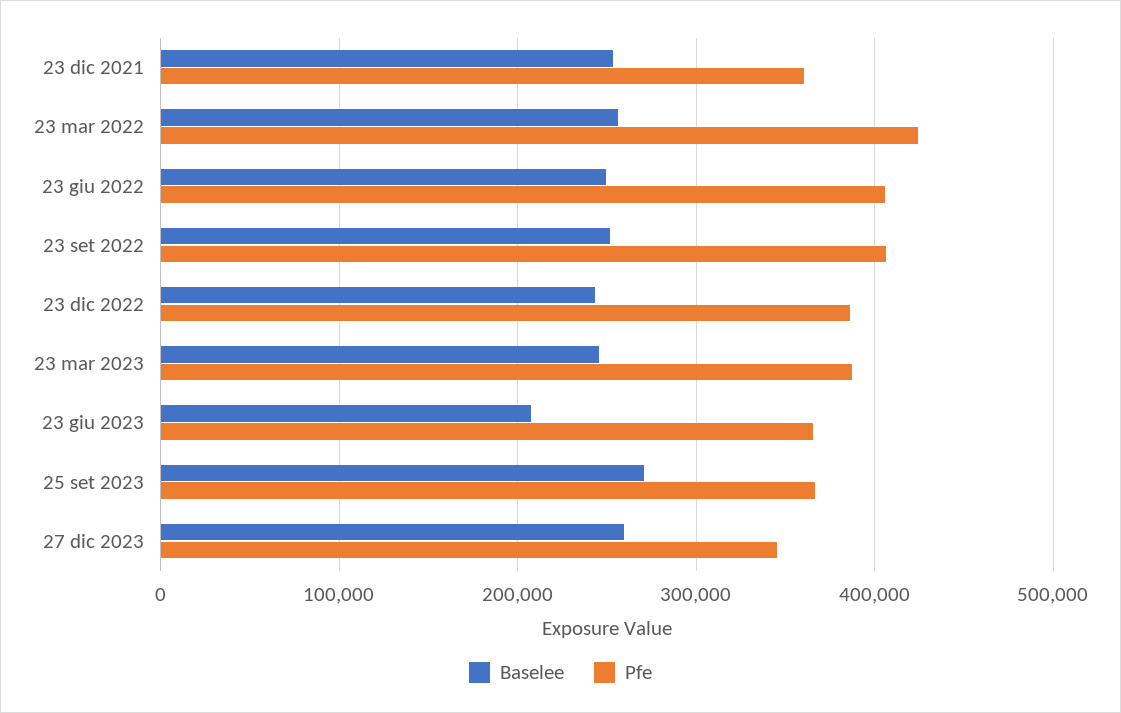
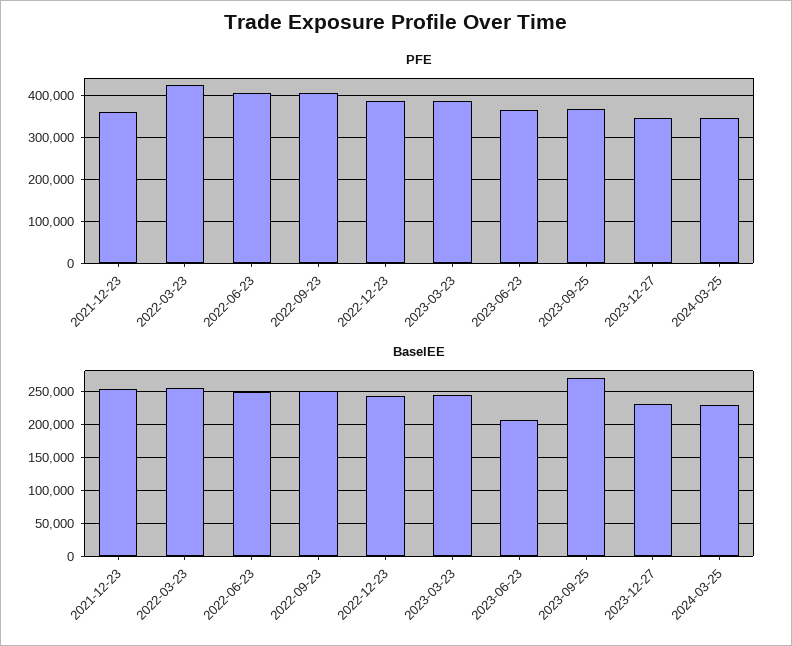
Baselee, 27 dic 2023: 260000 -> 230000
Pfe, 2024-03-25: none -> 340000
Baselee, 2024-03-25: none -> 230000

